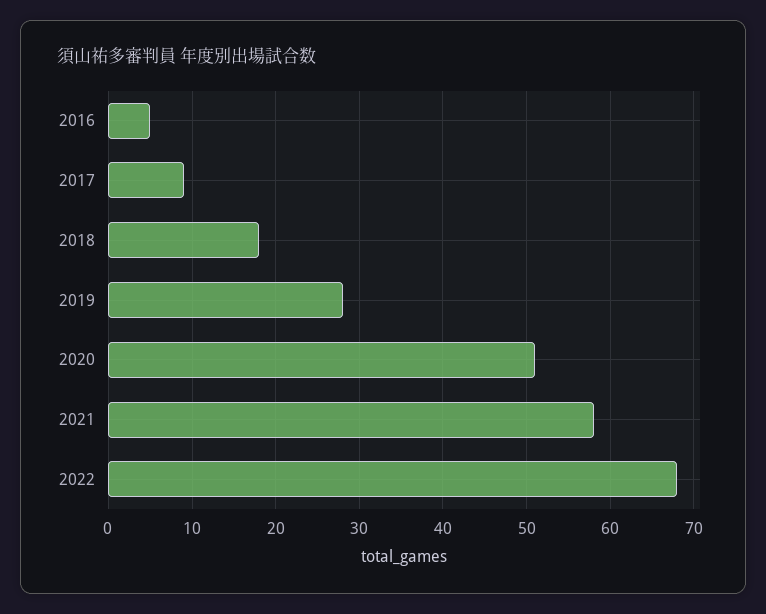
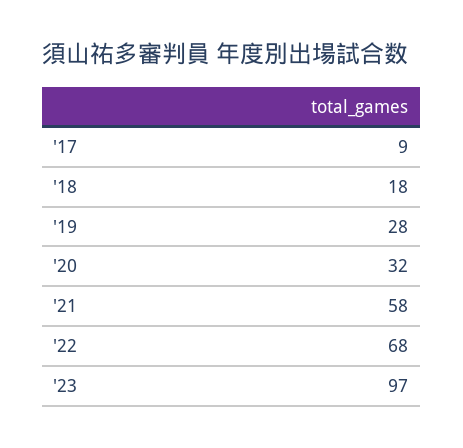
2016: 5 -> none
2020: 51 -> 32
'23: none -> 97

